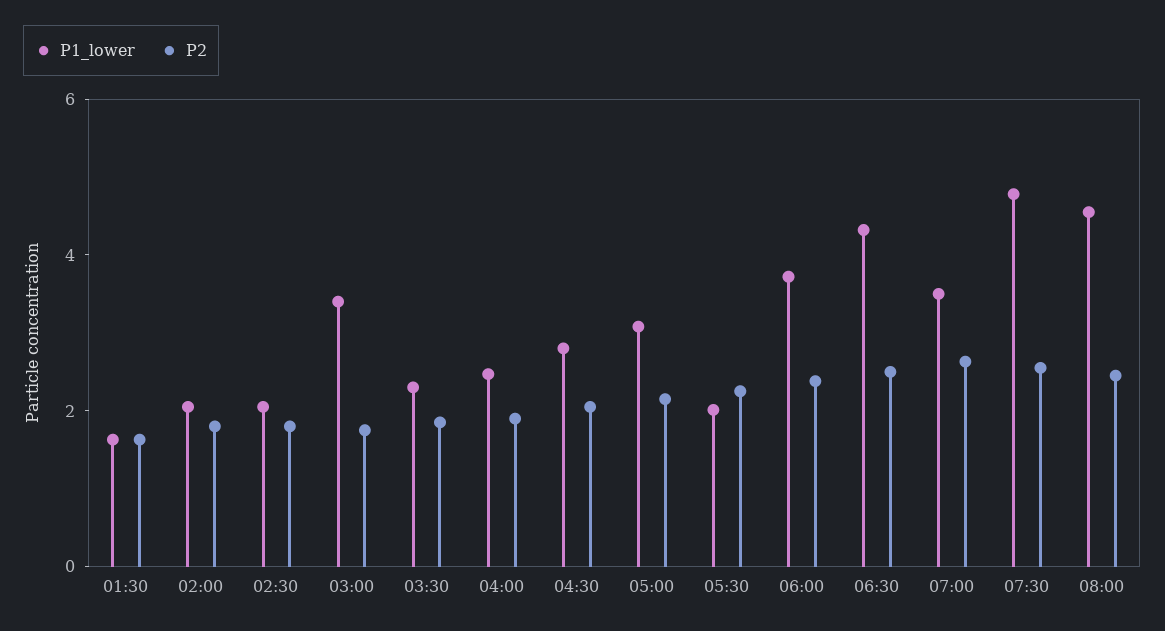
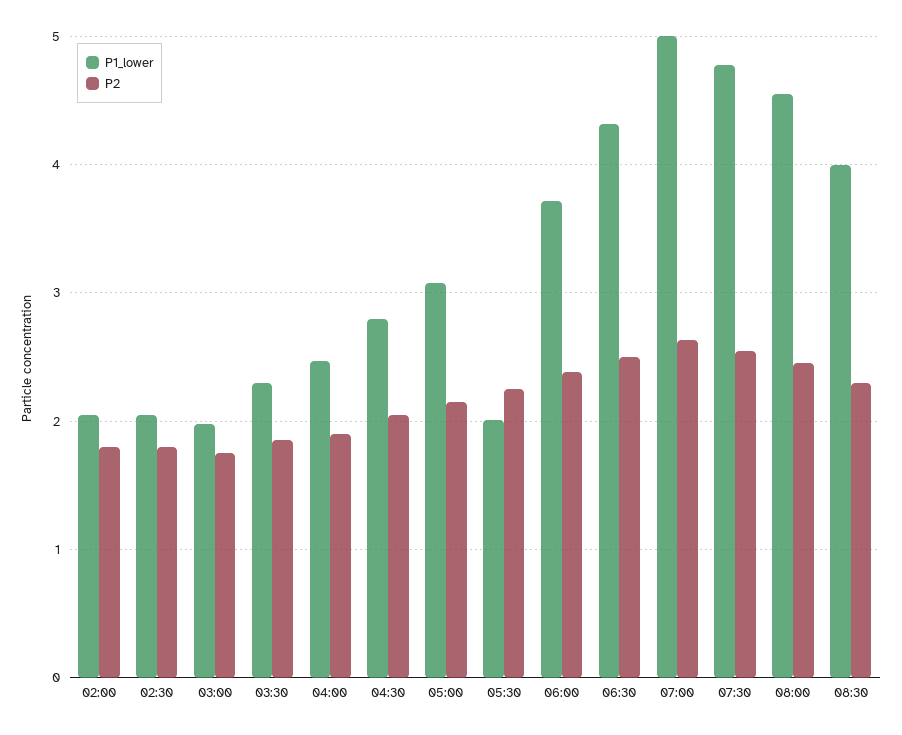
P1_lower, 01:30: 1.5 -> none
P2, 01:30: 1.5 -> none
P1_lower, 03:00: 3.5 -> 2
P1_lower, 07:00: 3.5 -> 5
P1_lower, 08:30: none -> 4
P2, 08:30: none -> 2.3

